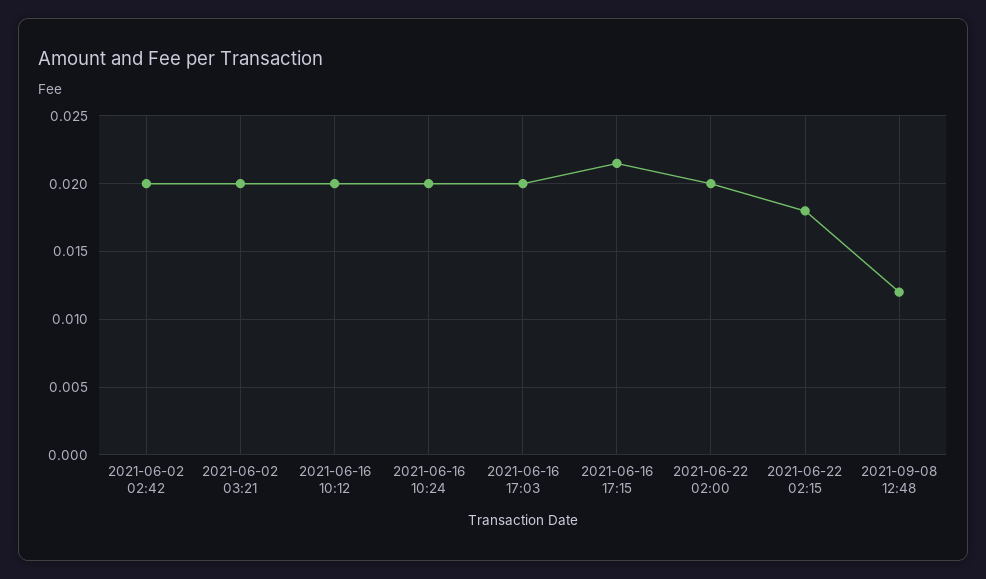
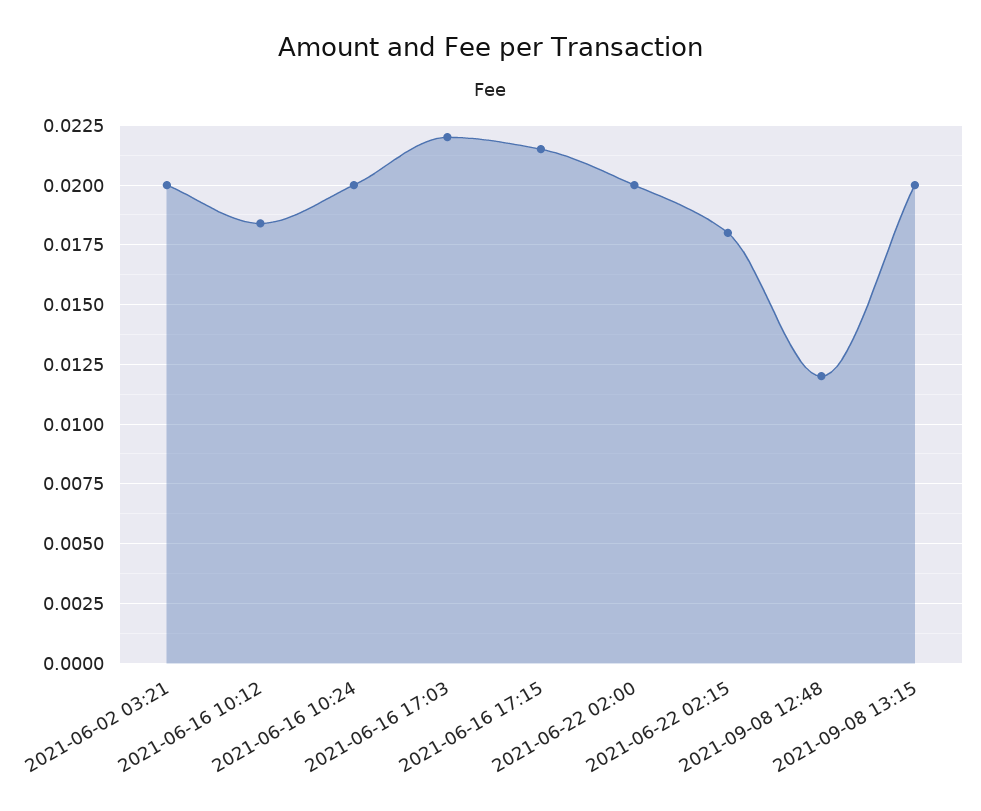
2021-06-02 02:42: 0.02 -> none
2021-06-16 10:12: 0.02 -> 0.0185
2021-06-16 17:03: 0.02 -> 0.022
2021-09-08 13:15: none -> 0.02

